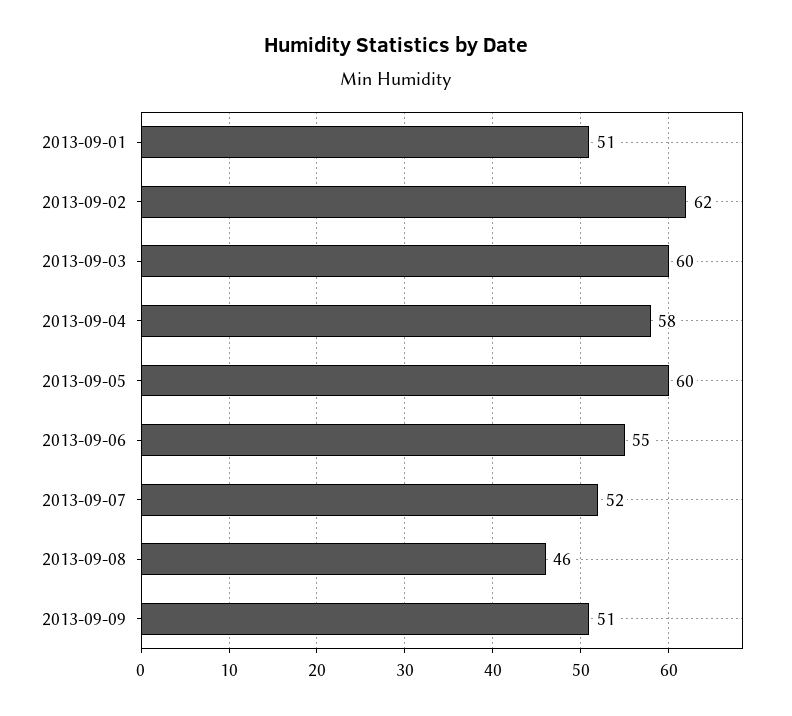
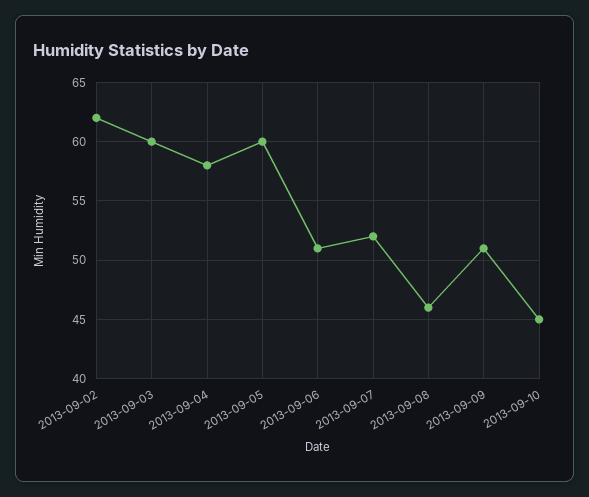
2013-09-01: 51 -> none
2013-09-06: 55 -> 51
2013-09-10: none -> 45

